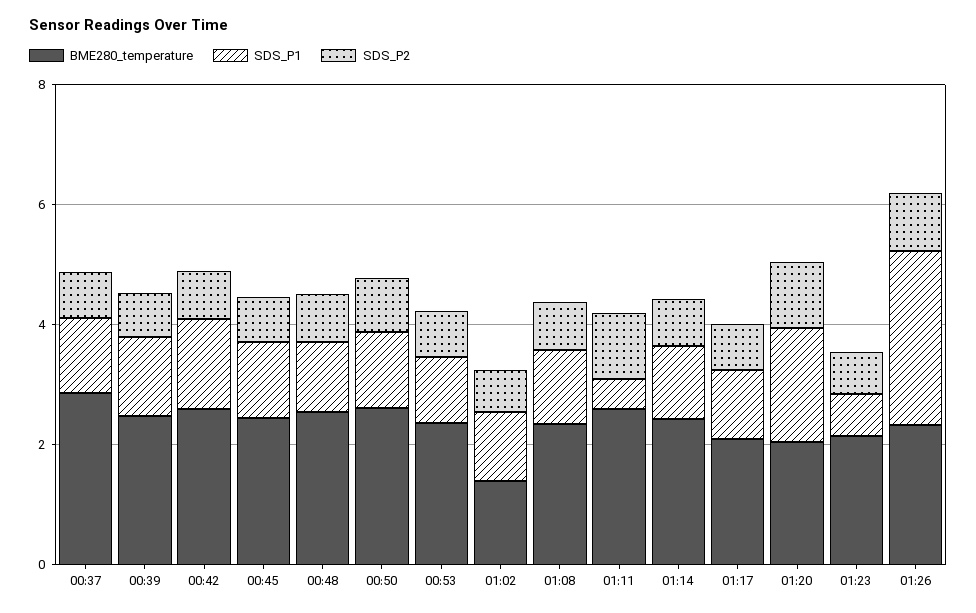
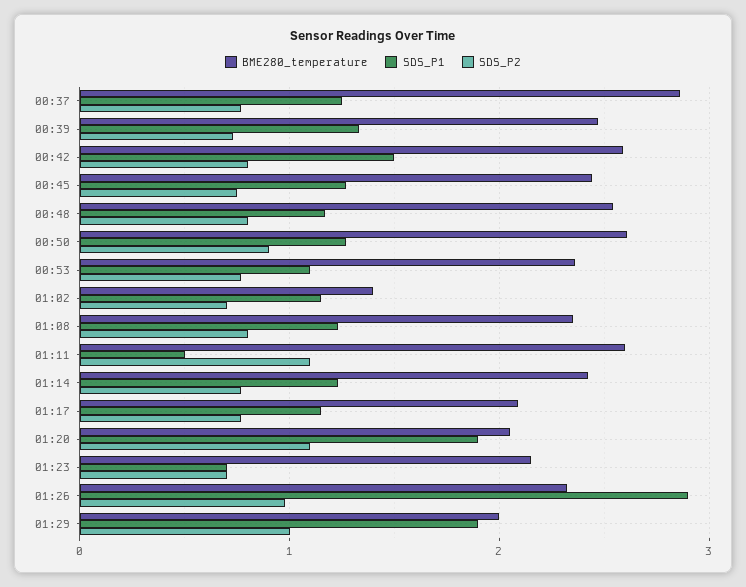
BME280_temperature, 01:29: none -> 2
SDS_P1, 01:29: none -> 1.9
SDS_P2, 01:29: none -> 1

